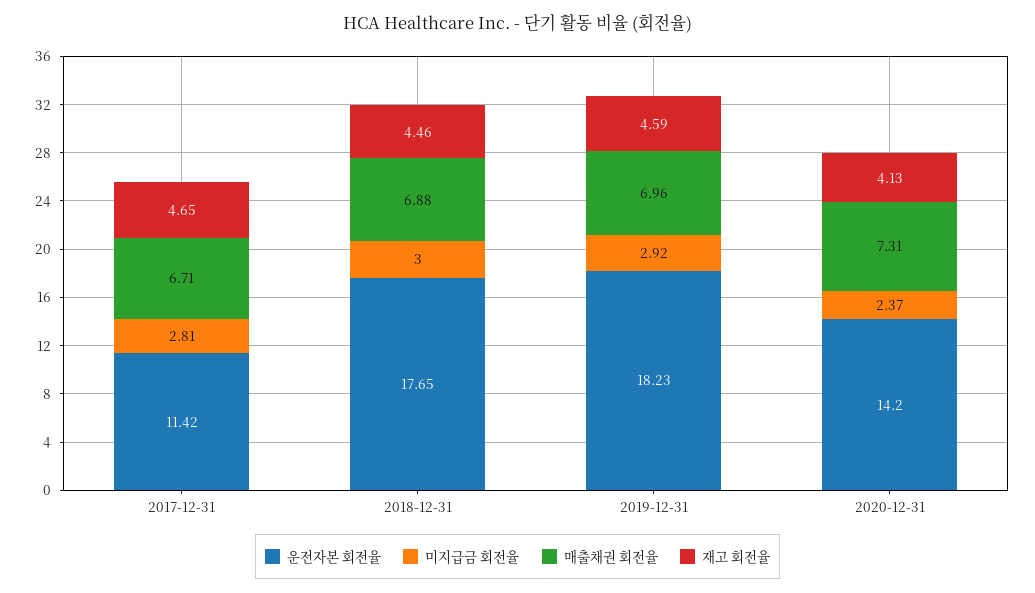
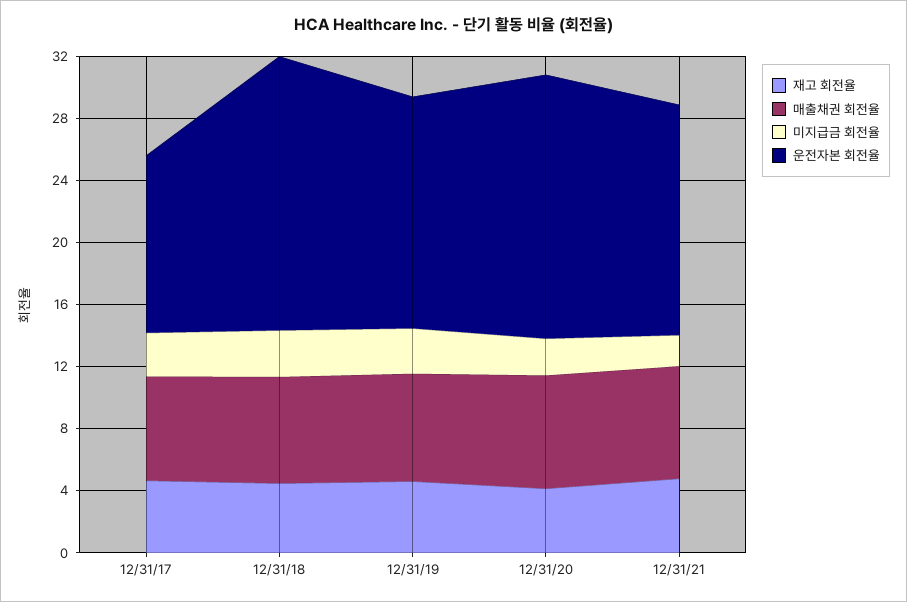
운전자본 회전율, 2019-12-31: 18.23 -> 15
운전자본 회전율, 2020-12-31: 14.2 -> 17
재고 회전율, 12/31/21: none -> 5
매출채권 회전율, 12/31/21: none -> 7
미지급금 회전율, 12/31/21: none -> 2
운전자본 회전율, 12/31/21: none -> 15

